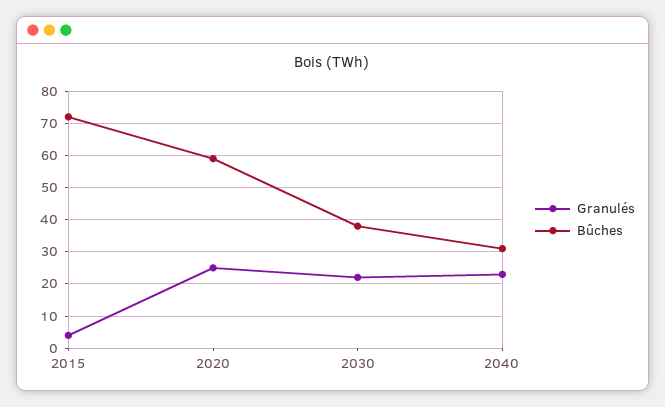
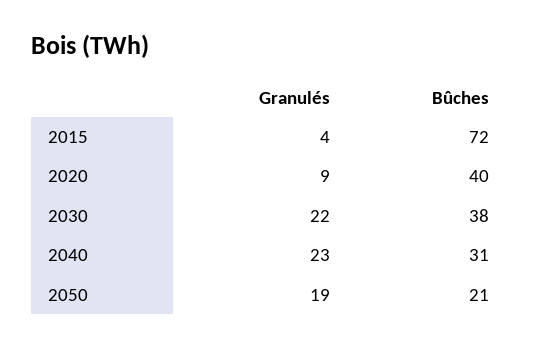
Granulés, 2020: 25 -> 9
Bûches, 2020: 60 -> 40
Granulés, 2050: none -> 19
Bûches, 2050: none -> 21

